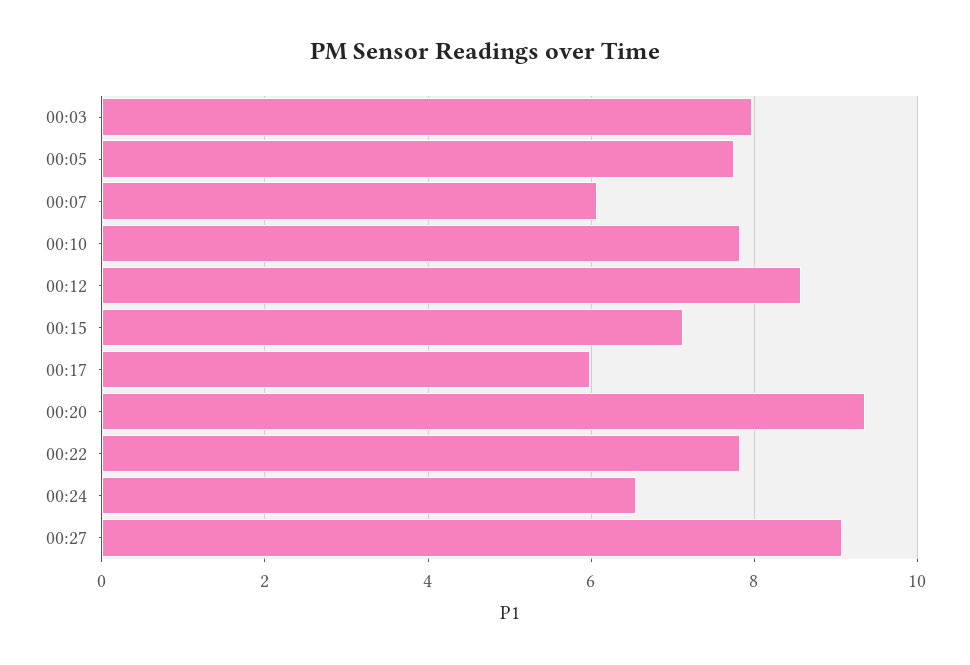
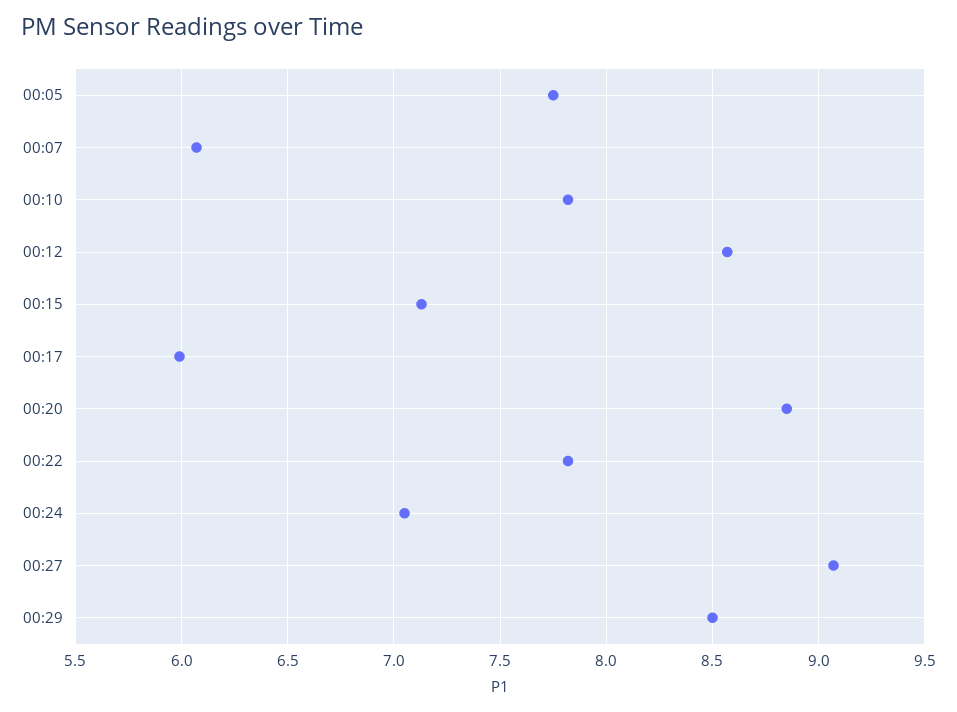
00:03: 8 -> none
00:20: 9.4 -> 8.85
00:24: 6.6 -> 7.05
00:29: none -> 8.5

